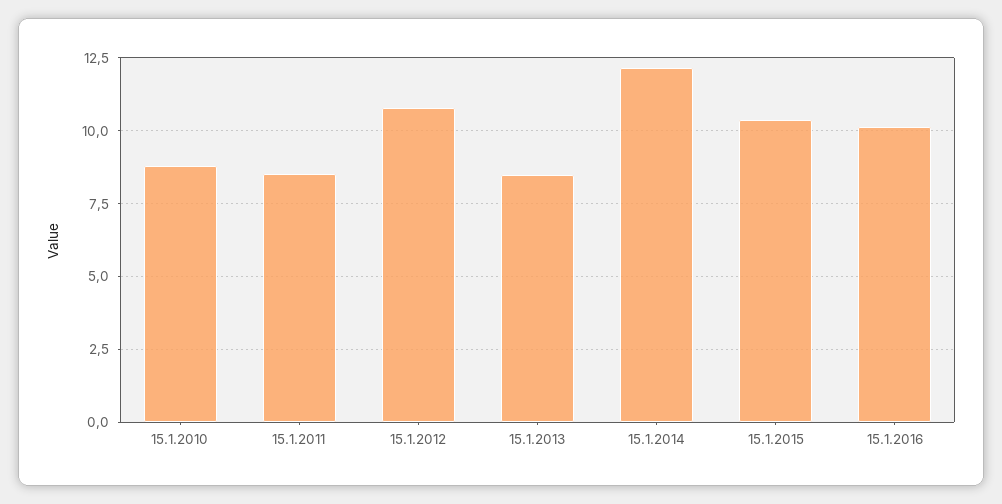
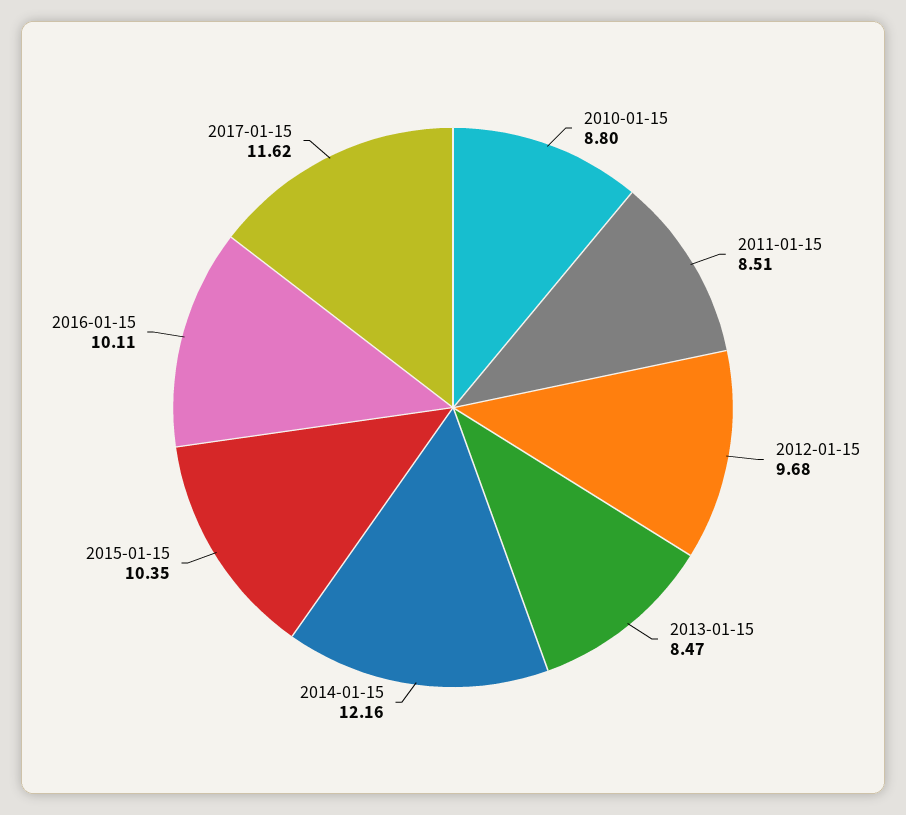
15.1.2012: 10.75 -> 9.68
2017-01-15: none -> 11.62

